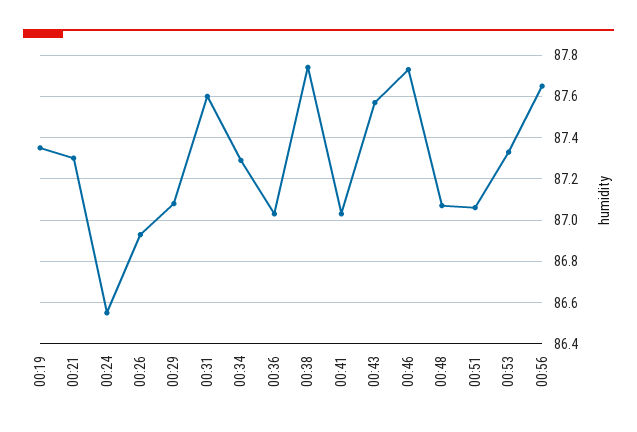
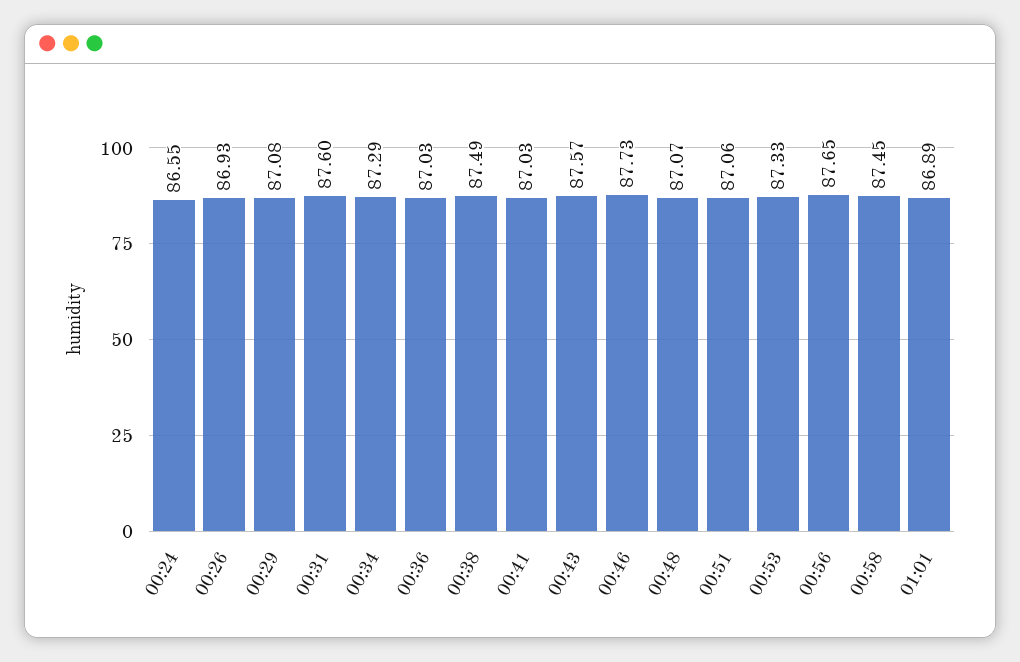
00:19: 87.35 -> none
00:21: 87.3 -> none
00:38: 87.75 -> 87.49
00:58: none -> 87.45
01:01: none -> 86.89

